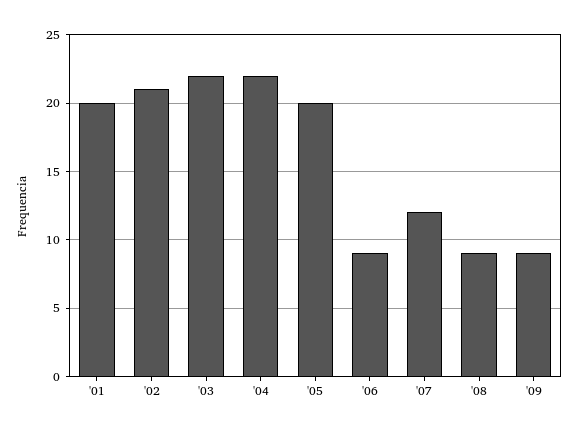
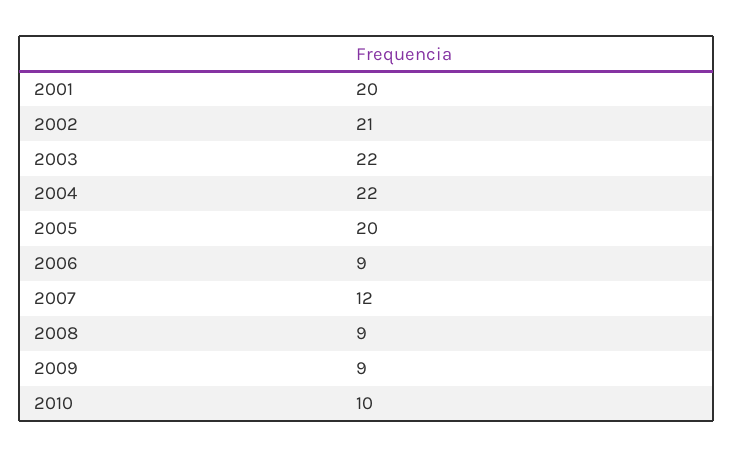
2010: none -> 10

